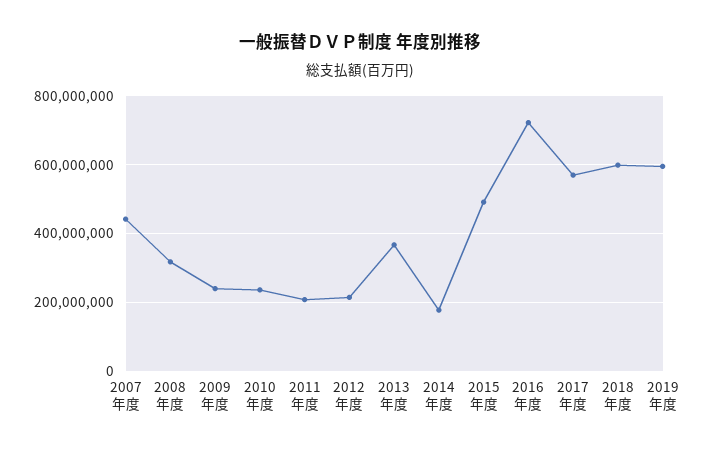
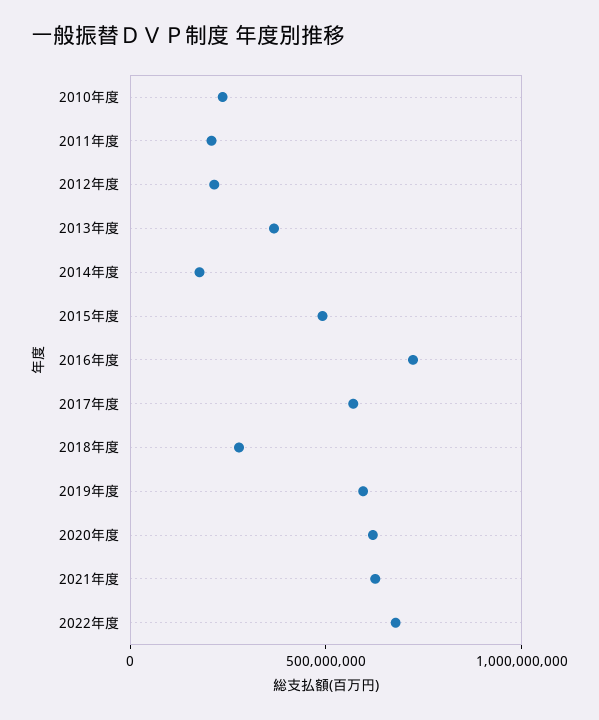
2007年度: 440000000 -> none
2008年度: 320000000 -> none
2009年度: 240000000 -> none
2018年度: 600000000 -> 300000000
2020年度: none -> 600000000
2021年度: none -> 600000000
2022年度: none -> 700000000

